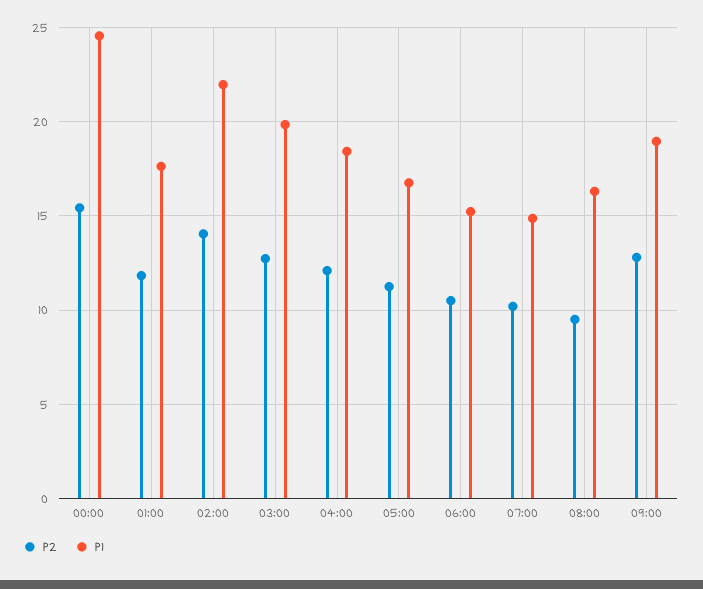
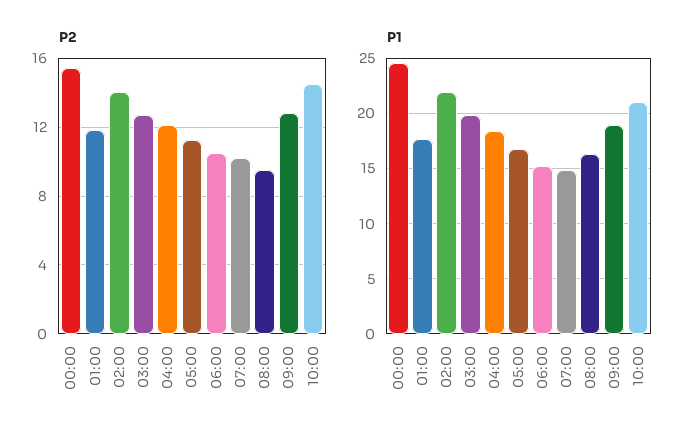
P2, 10:00: none -> 14.5
P1, 10:00: none -> 21

